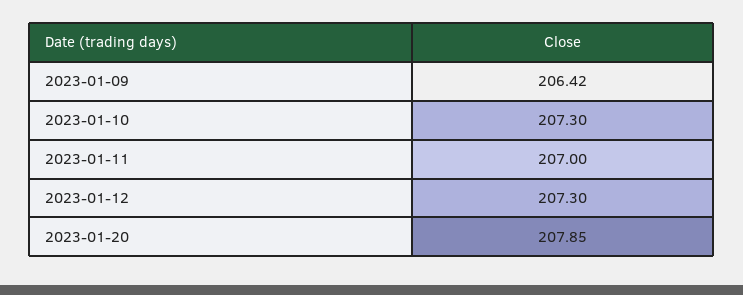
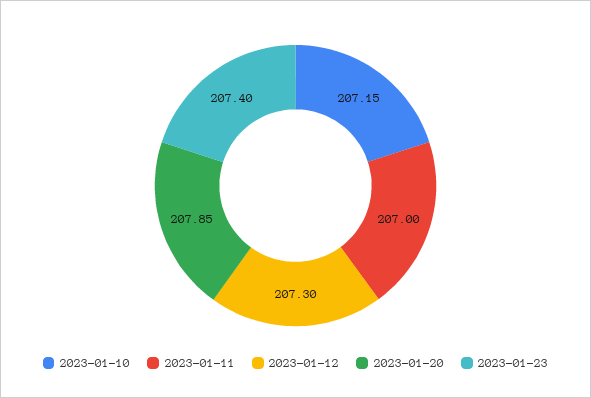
2023-01-09: 206.42 -> none
2023-01-10: 207.3 -> 207.15
2023-01-23: none -> 207.4

